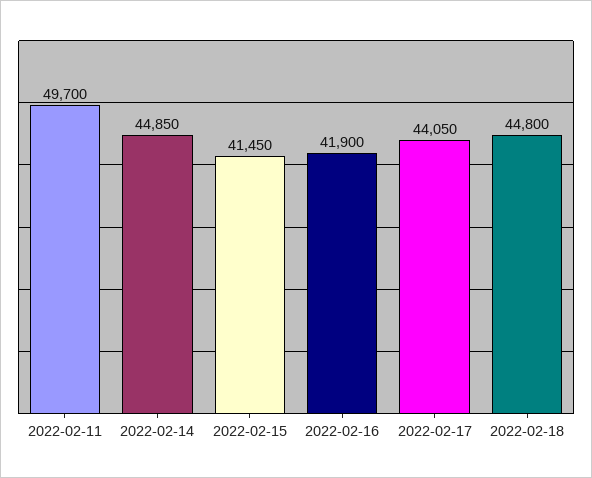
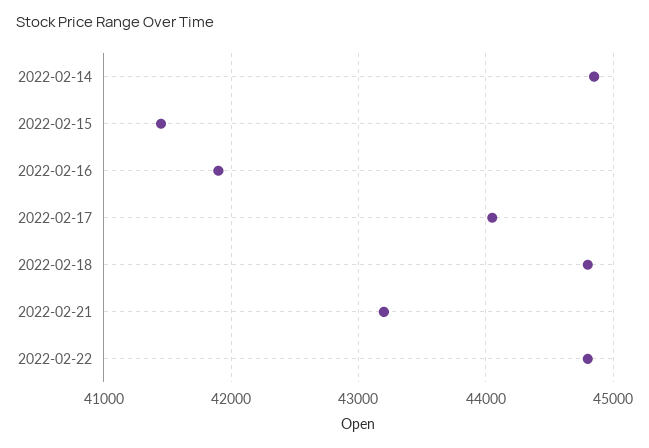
2022-02-11: 49700 -> none
2022-02-21: none -> 43200
2022-02-22: none -> 44800

